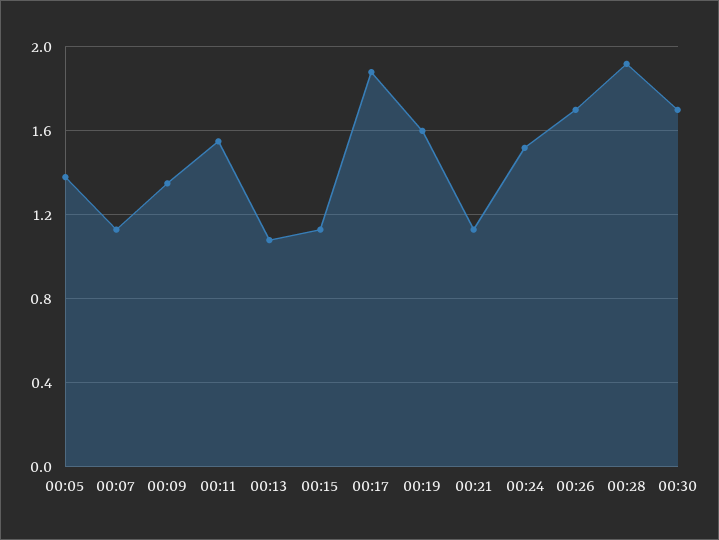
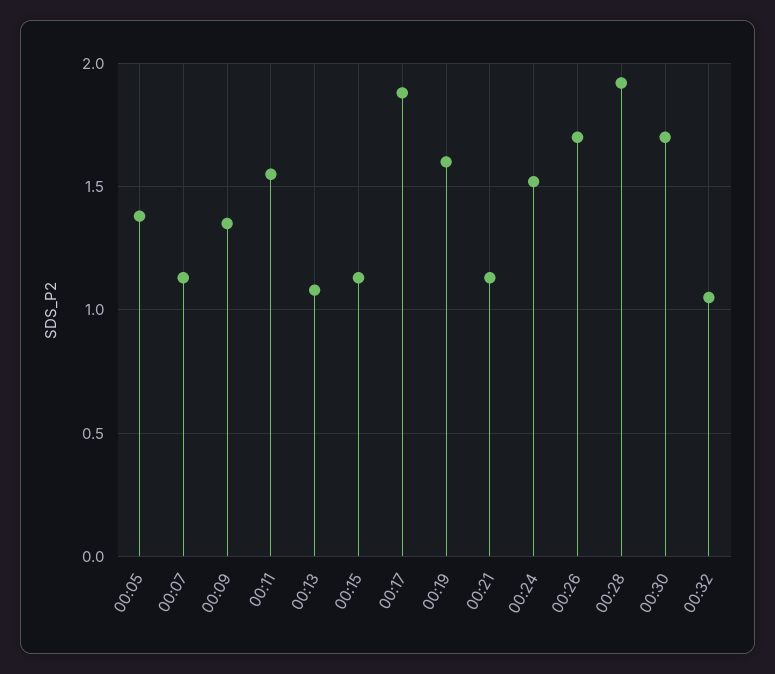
00:32: none -> 1.05

